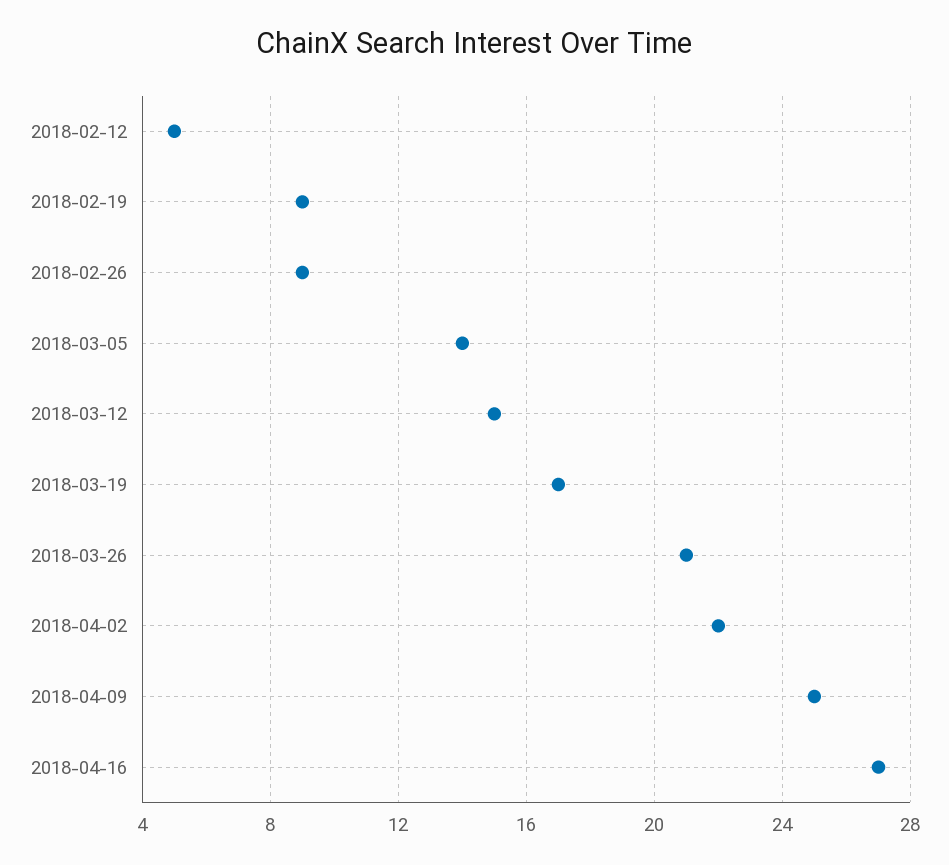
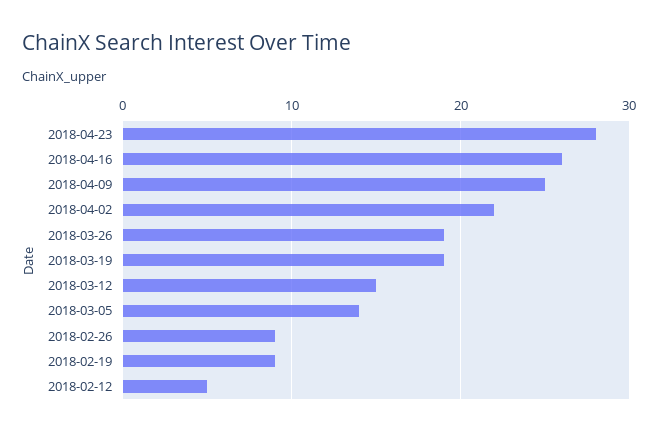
2018-03-19: 17 -> 19
2018-03-26: 21 -> 19
2018-04-16: 27 -> 26
2018-04-23: none -> 28

